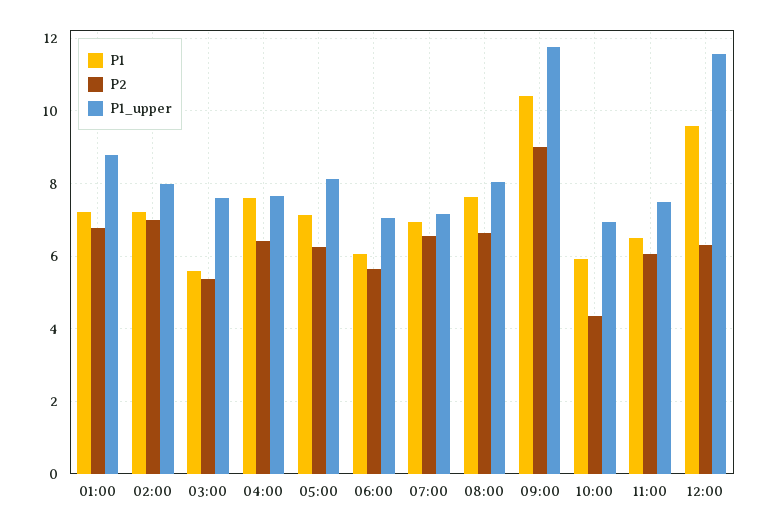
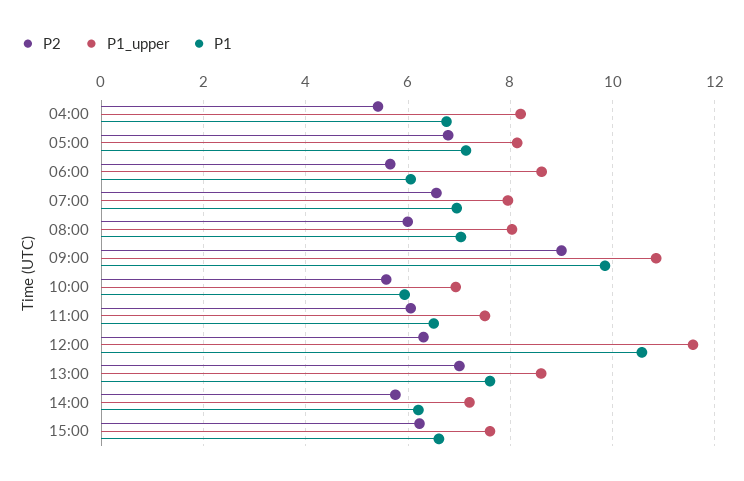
P1, 01:00: 7.2 -> none
P2, 01:00: 6.8 -> none
P1_upper, 01:00: 8.8 -> none
P1, 02:00: 7.2 -> none
P2, 02:00: 7 -> none
P1_upper, 02:00: 8 -> none
P1, 03:00: 5.6 -> none
P2, 03:00: 5.4 -> none
P1_upper, 03:00: 7.6 -> none
P1, 04:00: 7.6 -> 6.8
P2, 04:00: 6.4 -> 5.4
P1_upper, 04:00: 7.6 -> 8.2
P2, 05:00: 6.2 -> 6.8
P1_upper, 06:00: 7 -> 8.6
P1_upper, 07:00: 7.2 -> 8
P1, 08:00: 7.6 -> 7
P2, 08:00: 6.6 -> 6
P1, 09:00: 10.4 -> 9.8
P1_upper, 09:00: 11.8 -> 10.8
P2, 10:00: 4.4 -> 5.6
P1, 12:00: 9.6 -> 10.6
P2, 13:00: none -> 7
P1_upper, 13:00: none -> 8.6
P1, 13:00: none -> 7.6
P2, 14:00: none -> 5.8
P1_upper, 14:00: none -> 7.2
P1, 14:00: none -> 6.2
P2, 15:00: none -> 6.2
P1_upper, 15:00: none -> 7.6
P1, 15:00: none -> 6.6

